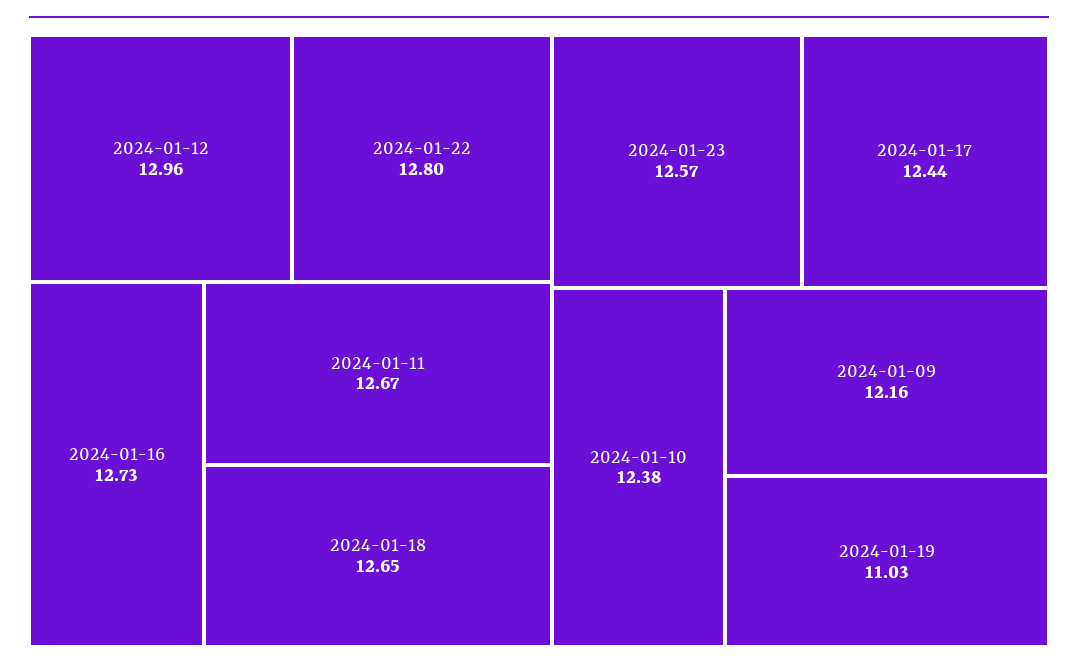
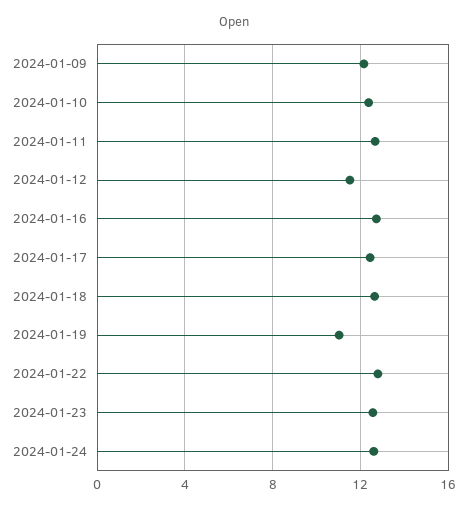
2024-01-12: 12.96 -> 11.5
2024-01-24: none -> 12.5

